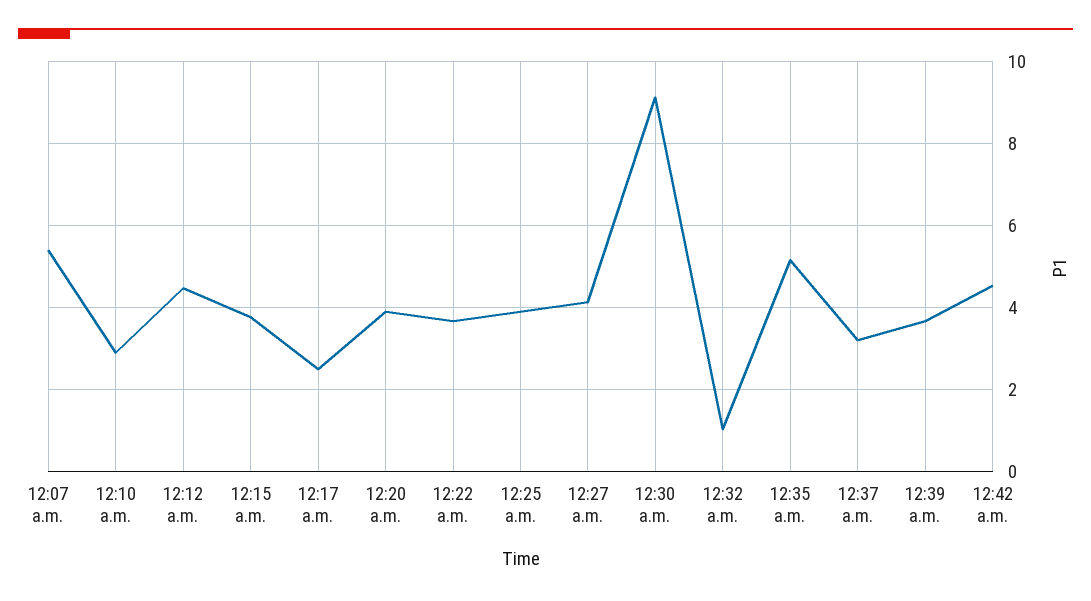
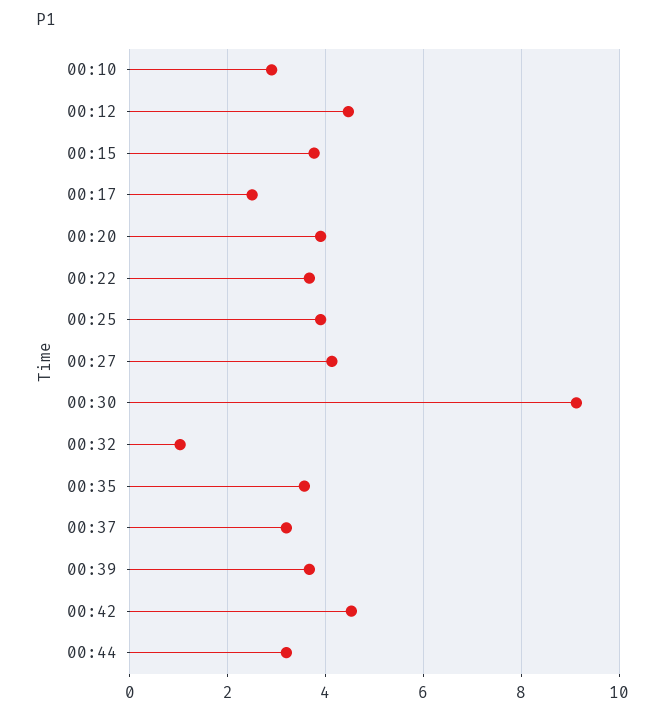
12:07 a.m.: 5.4 -> none
12:35 a.m.: 5.2 -> 3.6
00:44: none -> 3.2

